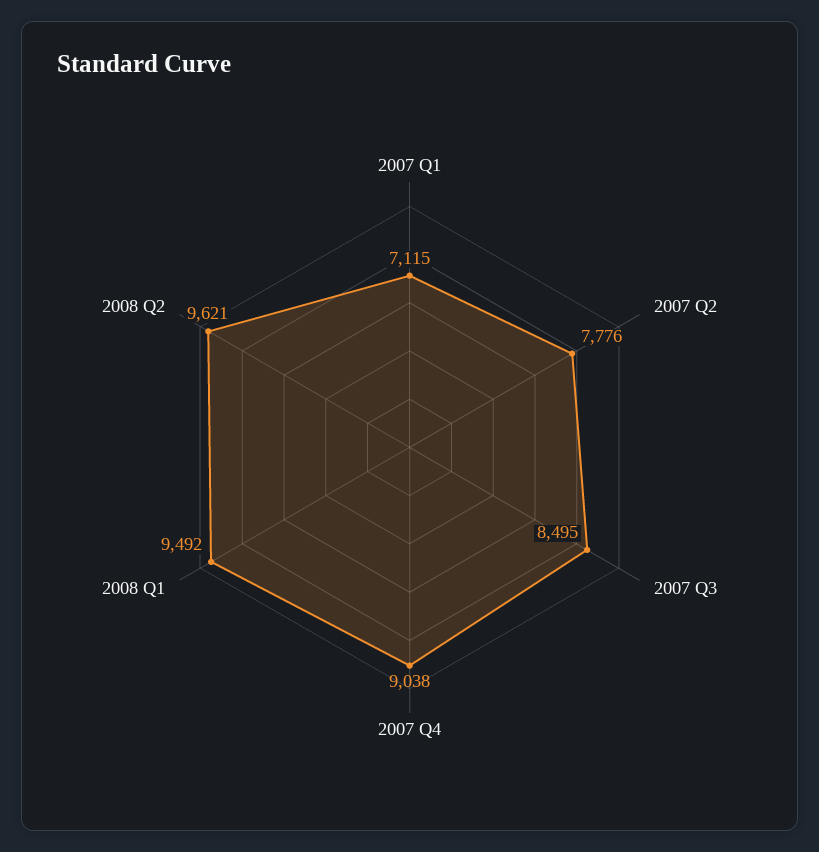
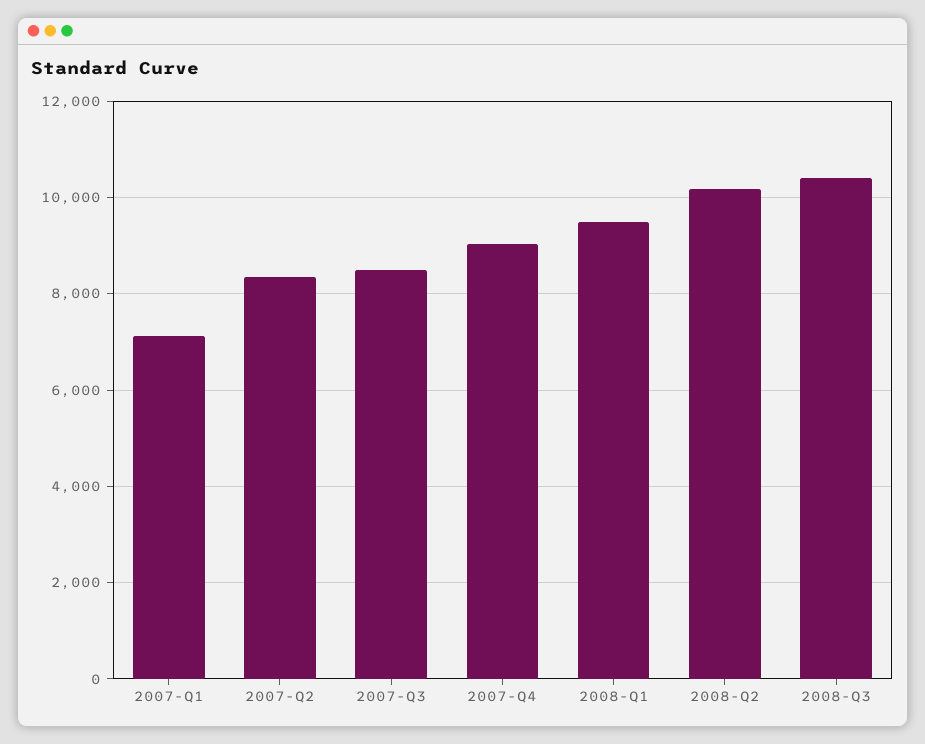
2007 Q2: 7776 -> 8400
2008 Q2: 9621 -> 10200
2008-Q3: none -> 10400

